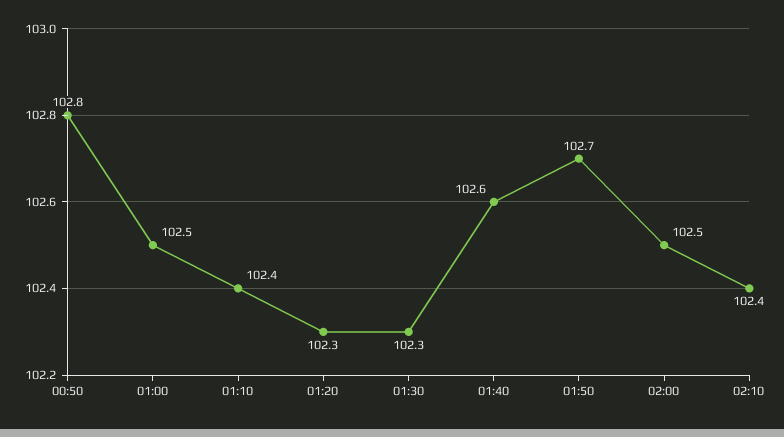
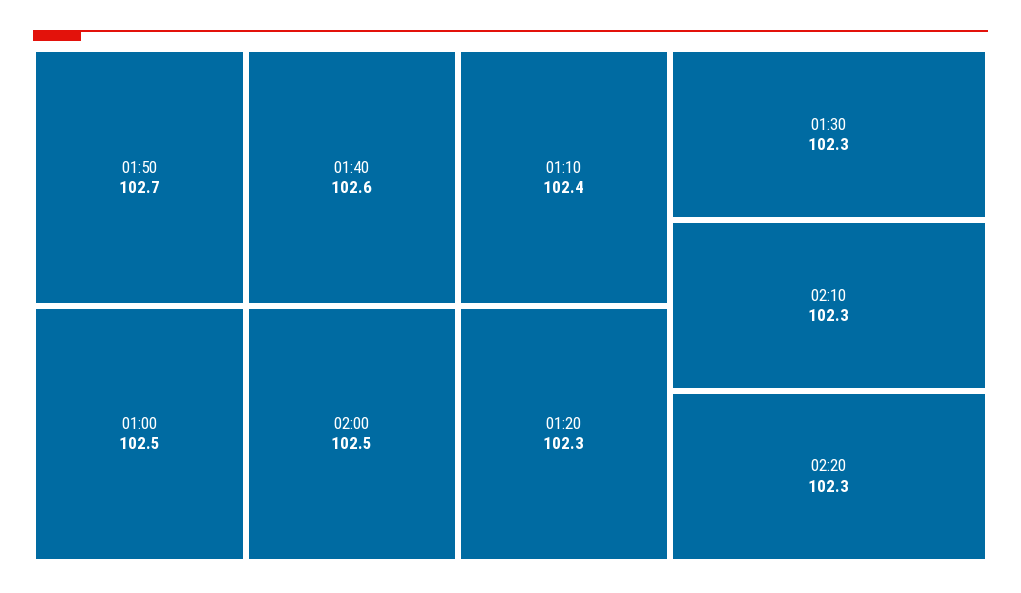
00:50: 102.8 -> none
02:10: 102.4 -> 102.3
02:20: none -> 102.3

